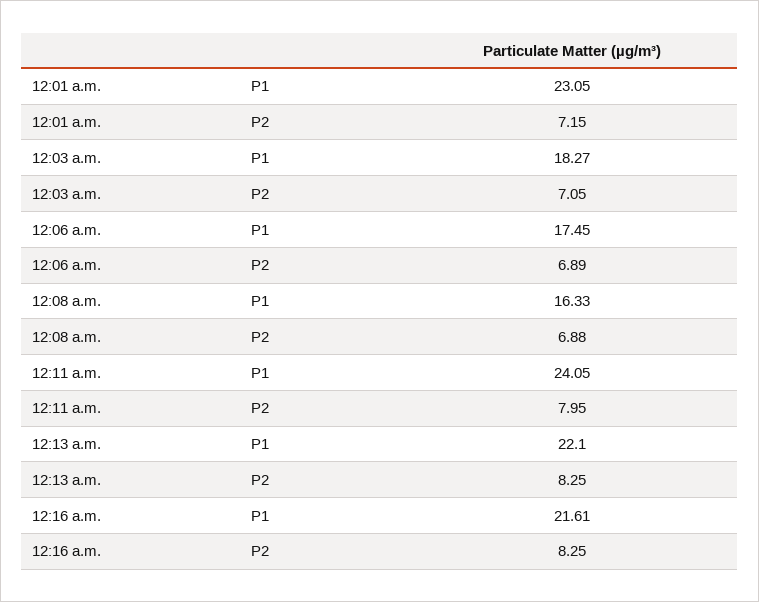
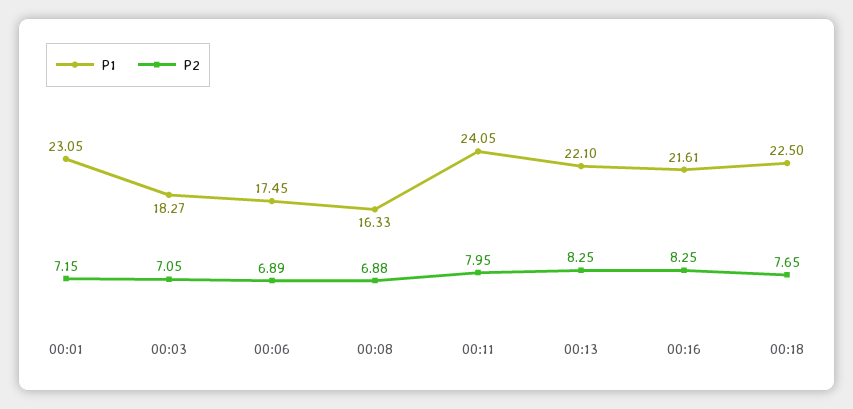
P1, 00:18: none -> 22.5
P2, 00:18: none -> 7.65

